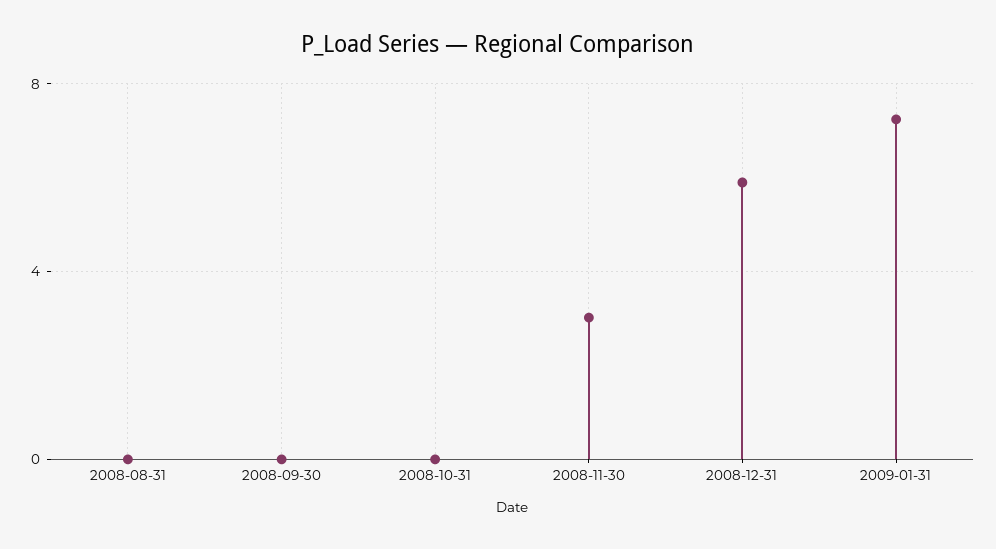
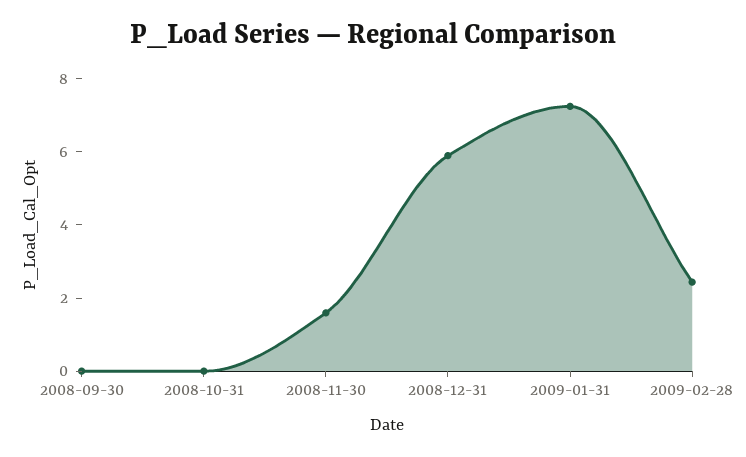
2008-08-31: 0 -> none
2008-11-30: 3 -> 1.5
2009-02-28: none -> 2.5

